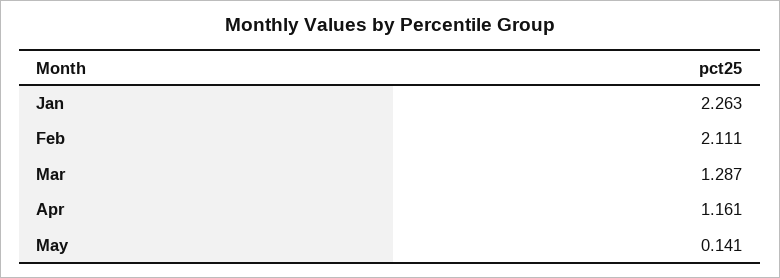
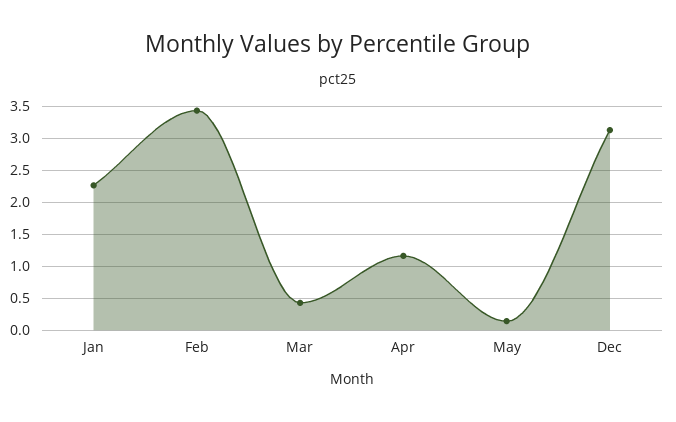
Feb: 2.111 -> 3.4
Mar: 1.287 -> 0.4
Dec: none -> 3.1

